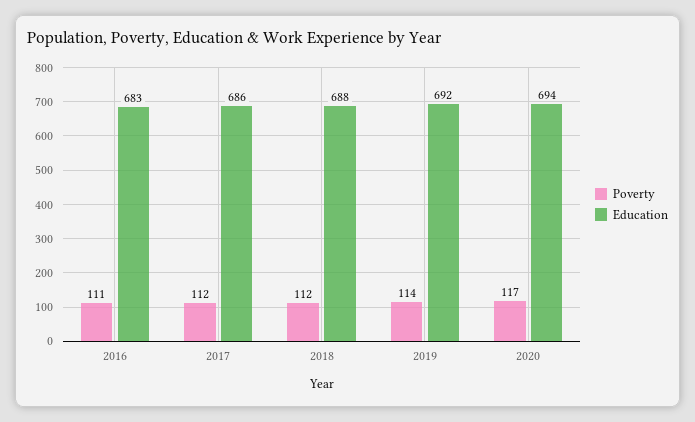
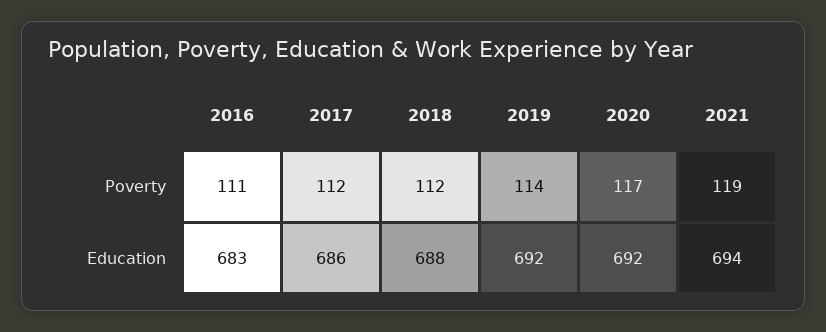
Education, 2020: 694 -> 692
Poverty, 2021: none -> 119
Education, 2021: none -> 694

